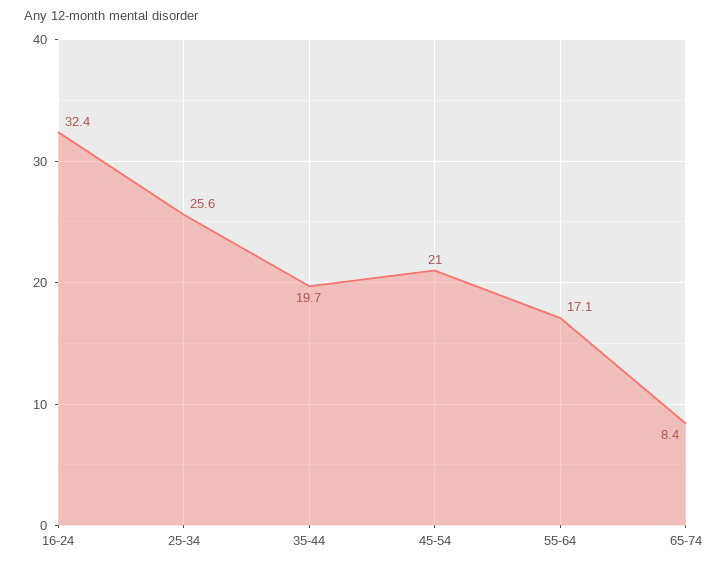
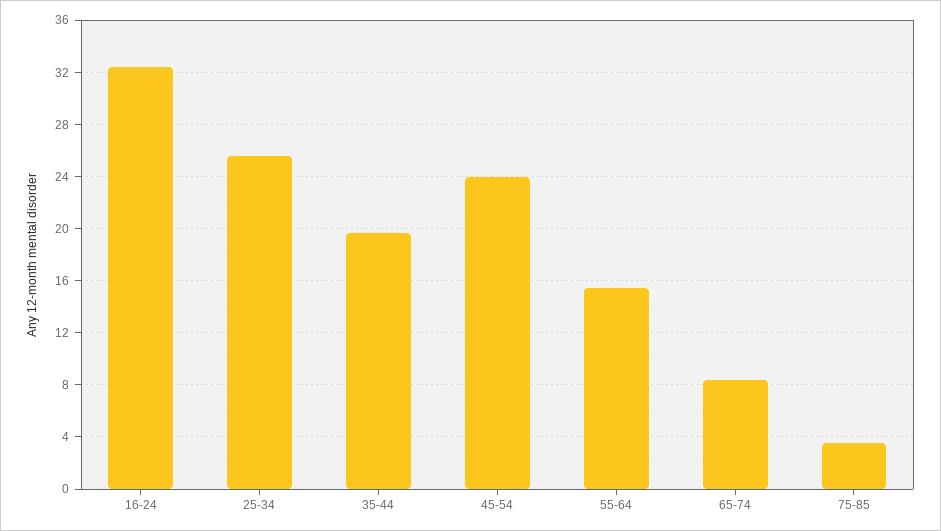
45-54: 21 -> 24
55-64: 17.1 -> 15.5
75-85: none -> 3.5

